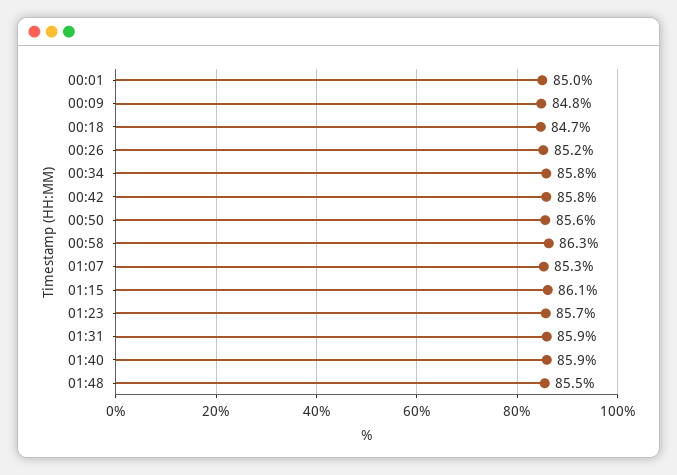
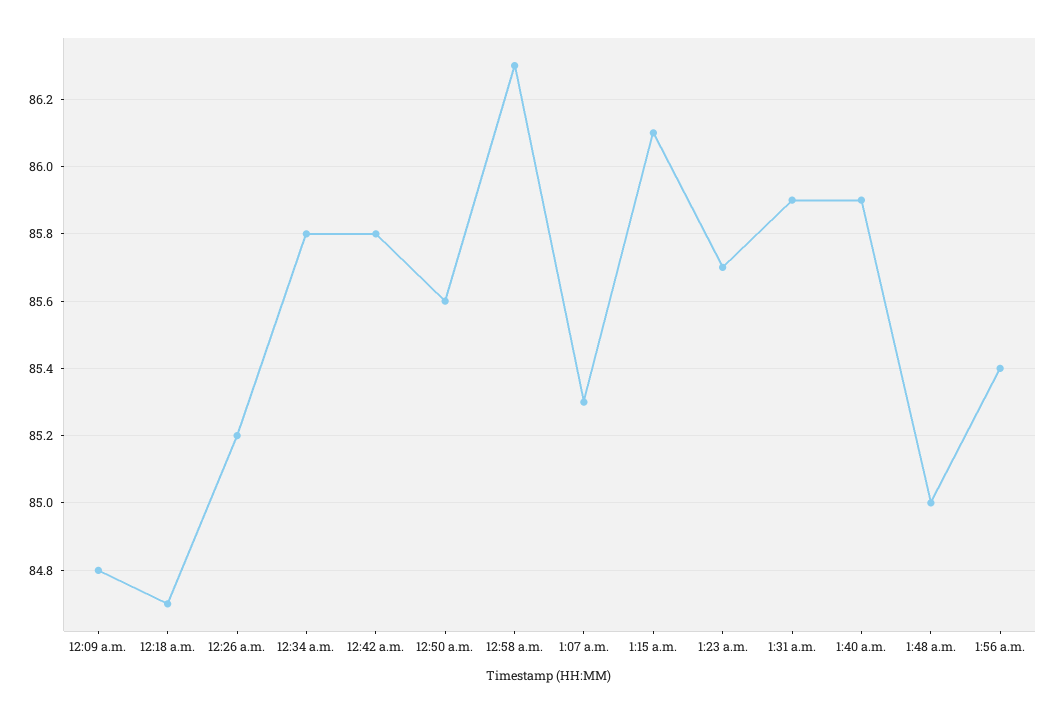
00:01: 85 -> none
01:48: 85.5 -> 85
1:56 a.m.: none -> 85.4

